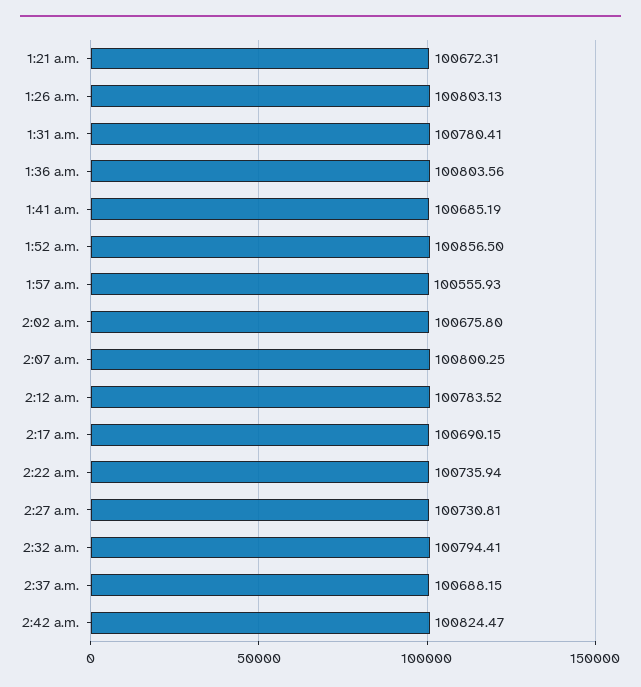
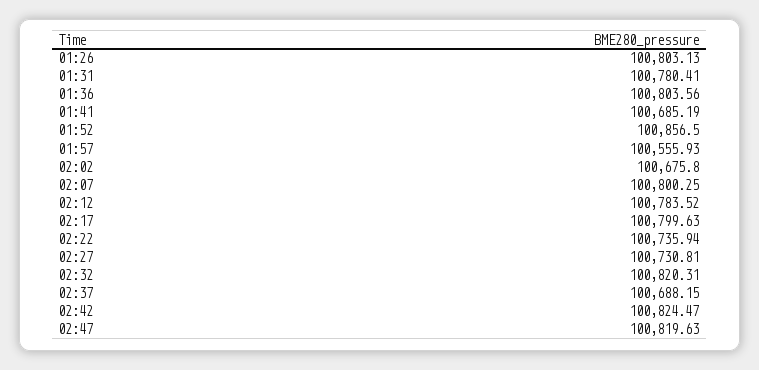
1:21 a.m.: 100672.31 -> none
2:17 a.m.: 100690.15 -> 100799.63
2:32 a.m.: 100794.41 -> 100820.31
02:47: none -> 100819.63

